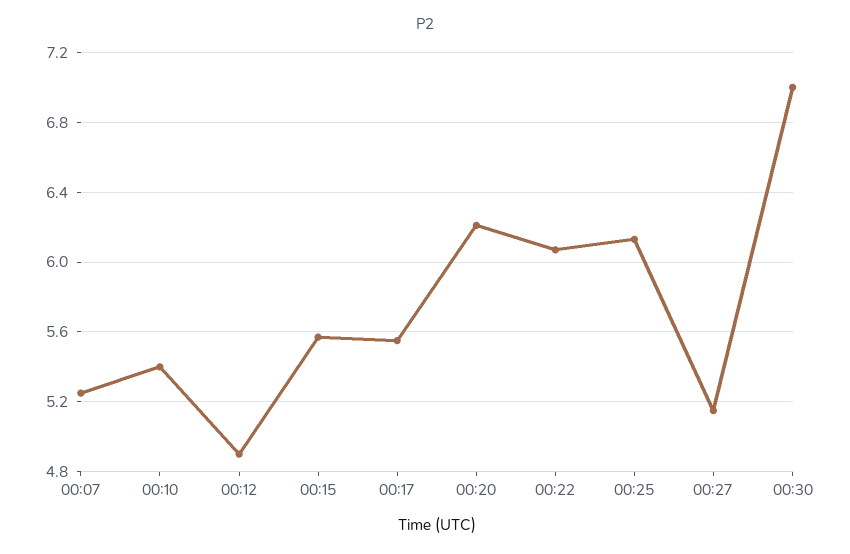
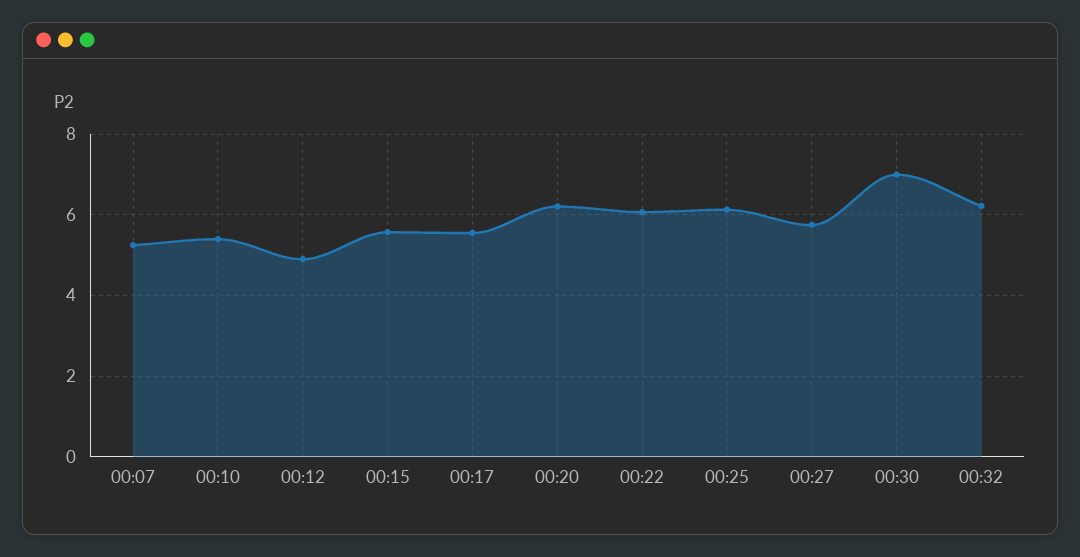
00:27: 5.15 -> 5.8
00:32: none -> 6.2

